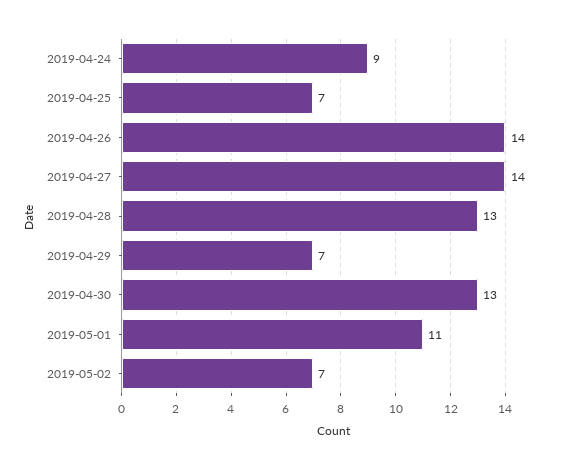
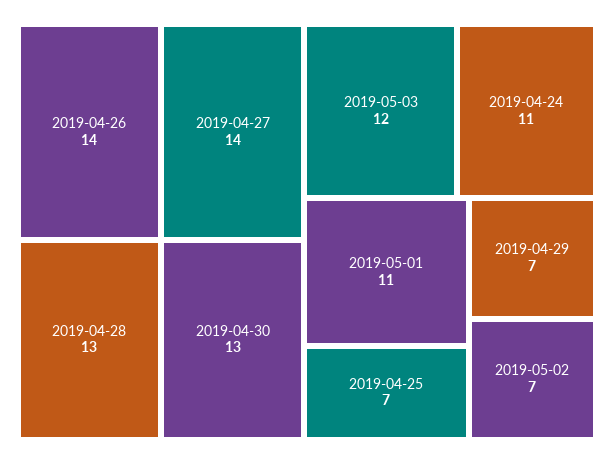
2019-04-24: 9 -> 11
2019-05-03: none -> 12

